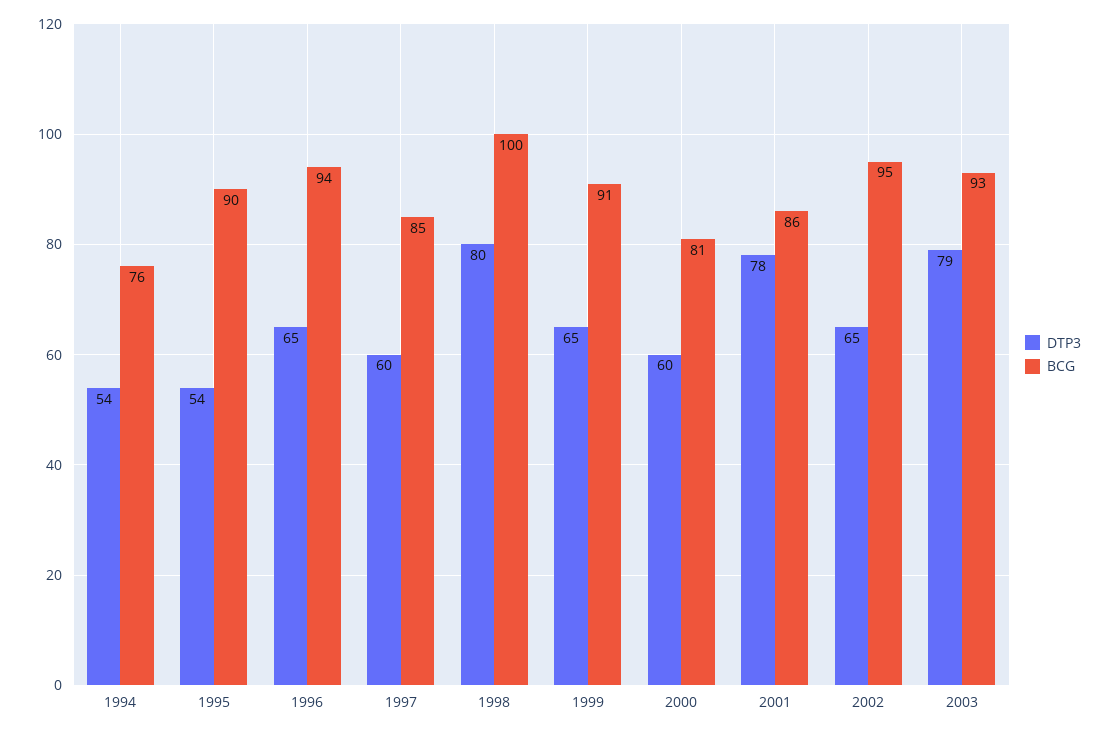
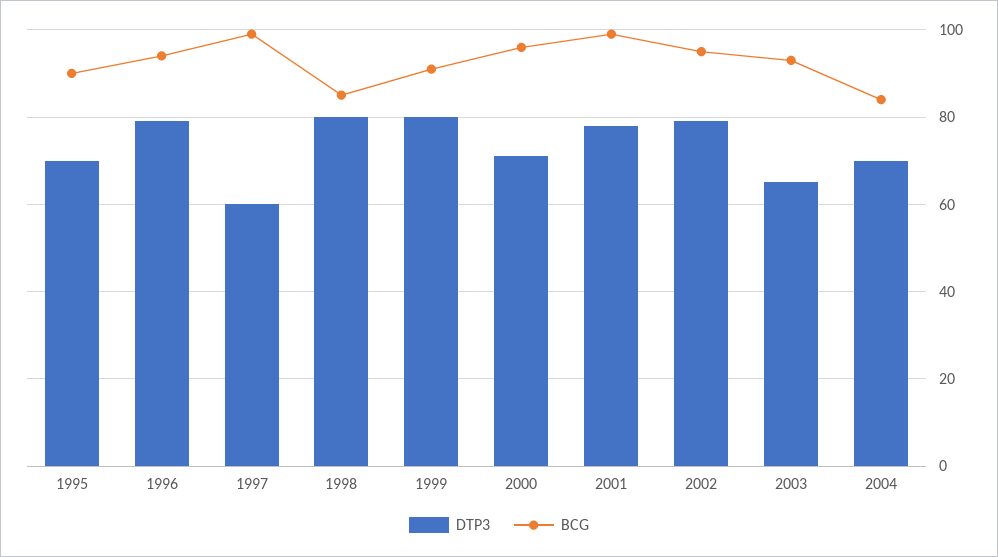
DTP3, 1994: 54 -> none
BCG, 1994: 76 -> none
DTP3, 1995: 54 -> 70
DTP3, 1996: 65 -> 80
BCG, 1997: 85 -> 100
BCG, 1998: 100 -> 85
DTP3, 1999: 65 -> 80
DTP3, 2000: 60 -> 70
BCG, 2000: 81 -> 95
BCG, 2001: 86 -> 100
DTP3, 2002: 65 -> 80
DTP3, 2003: 79 -> 65
DTP3, 2004: none -> 70
BCG, 2004: none -> 85

